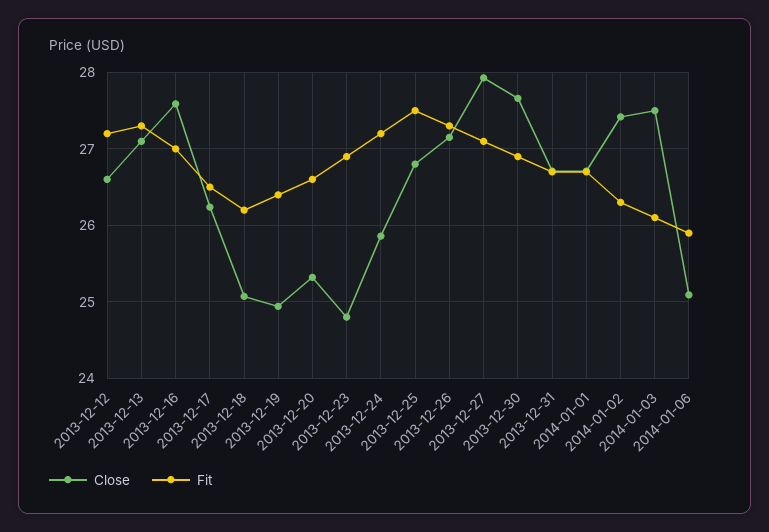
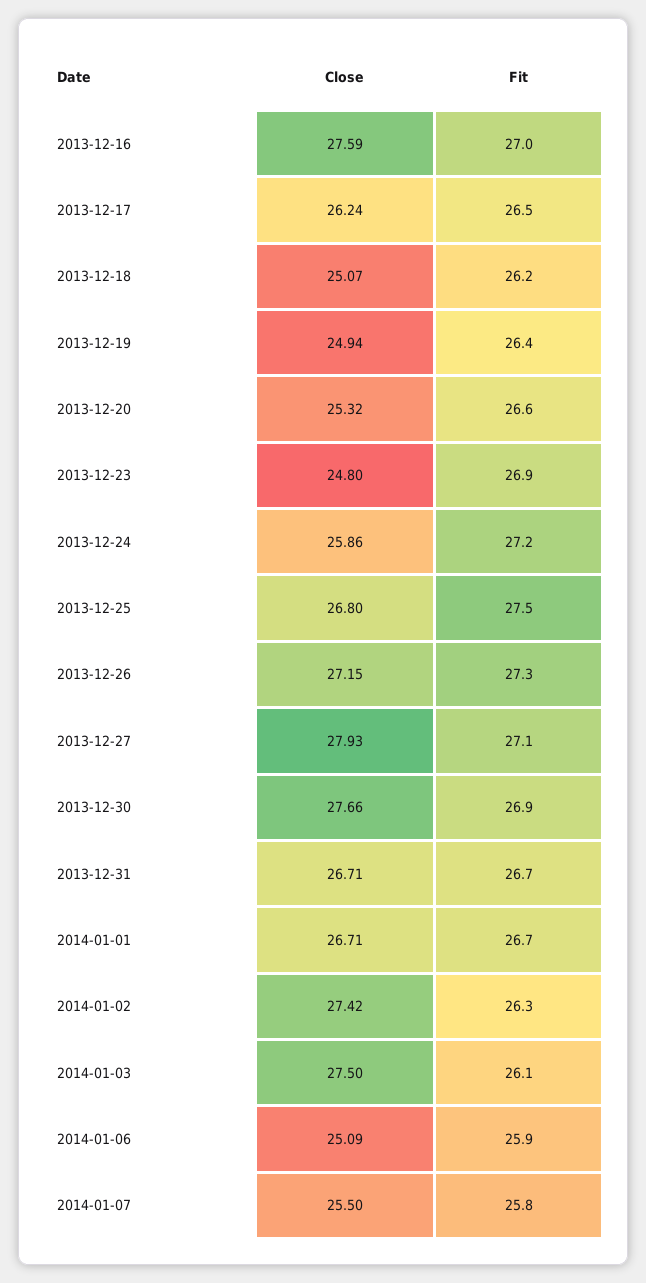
Close, 2013-12-12: 26.6 -> none
Fit, 2013-12-12: 27.2 -> none
Close, 2013-12-13: 27.1 -> none
Fit, 2013-12-13: 27.3 -> none
Close, 2014-01-07: none -> 25.5
Fit, 2014-01-07: none -> 25.8

